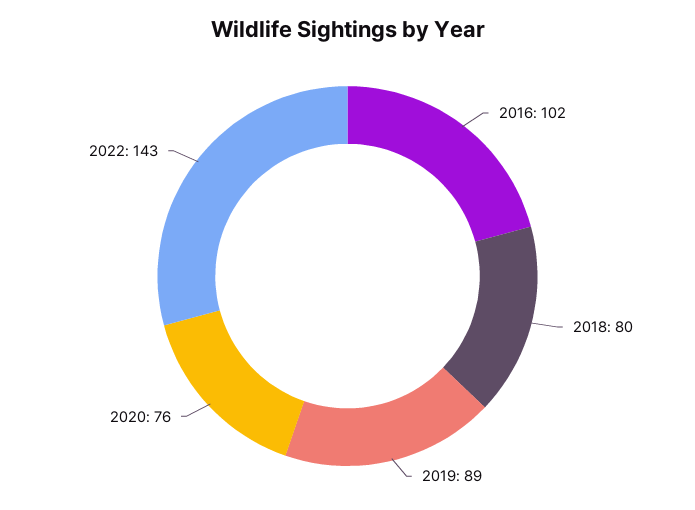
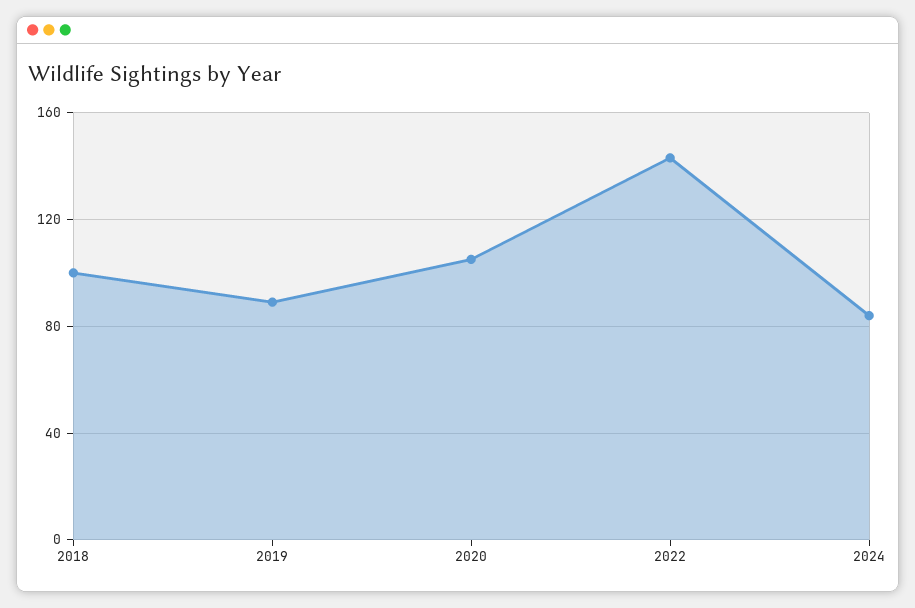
2016: 102 -> none
2018: 80 -> 100
2020: 76 -> 105
2024: none -> 85

